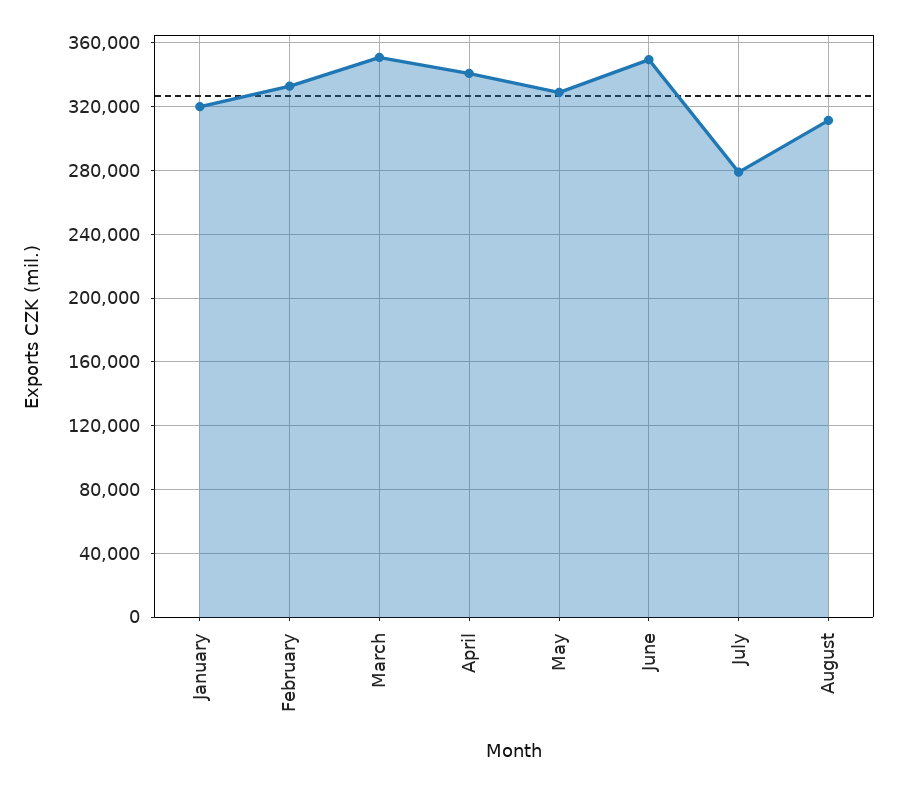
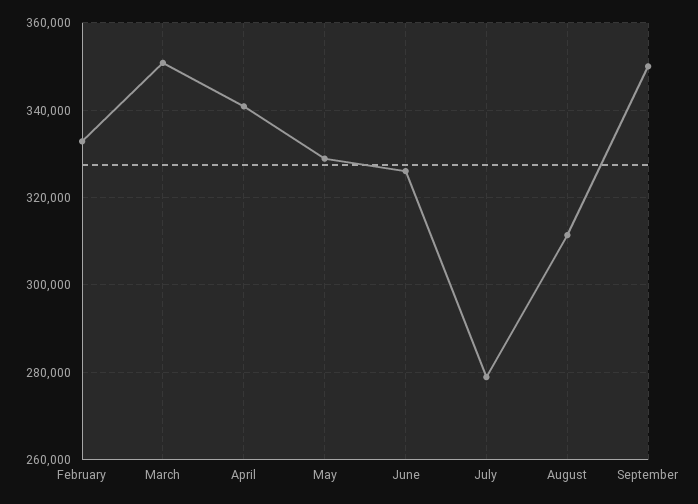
January: 320000 -> none
June: 350000 -> 326000
September: none -> 350000

